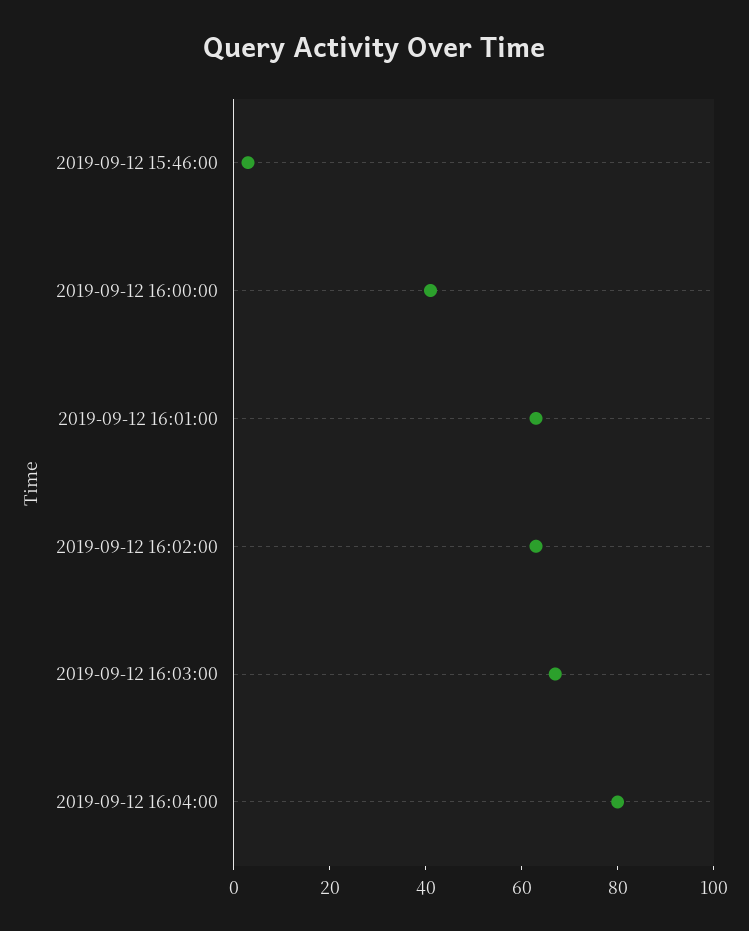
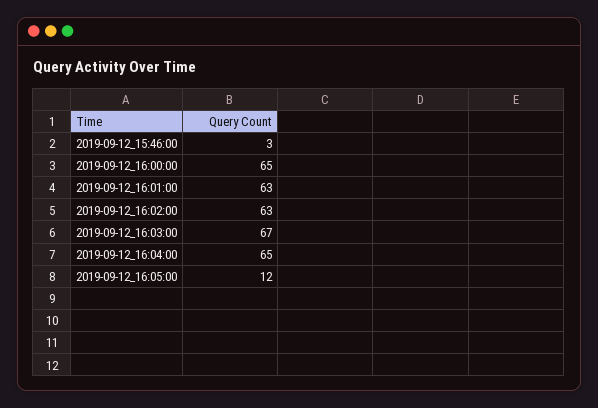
2019-09-12 16:00:00: 40 -> 65
2019-09-12 16:04:00: 80 -> 65
2019-09-12_16:05:00: none -> 12

